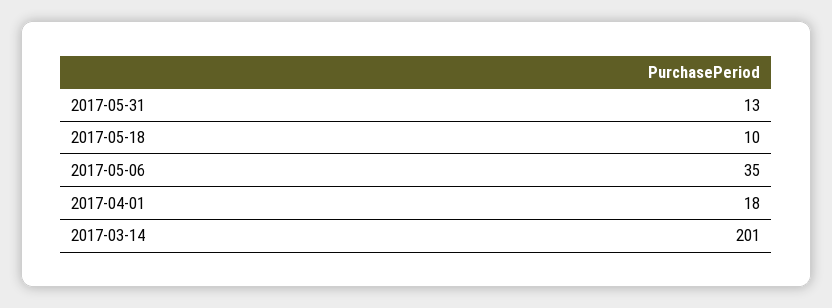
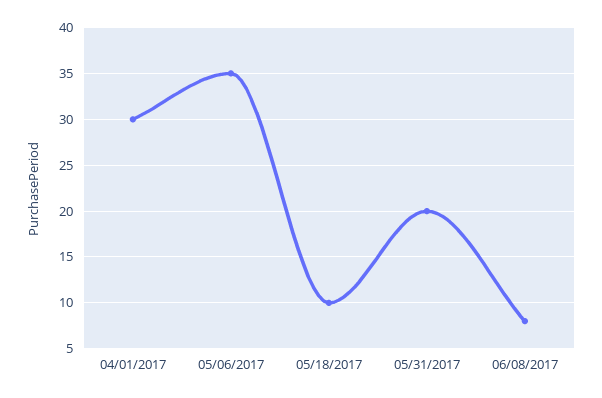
2017-05-31: 13 -> 20
2017-04-01: 18 -> 30
2017-03-14: 201 -> none
06/08/2017: none -> 8

